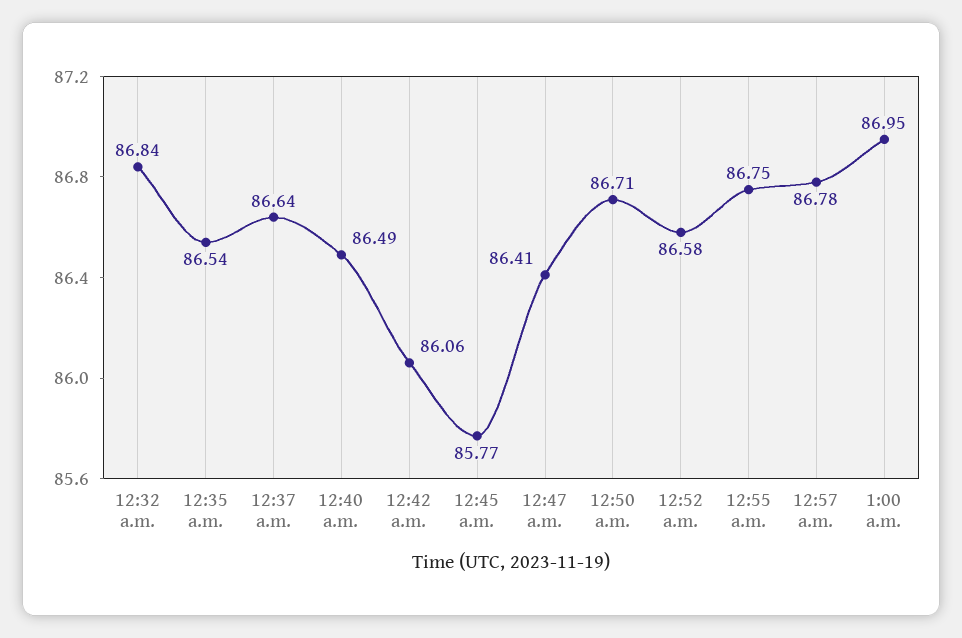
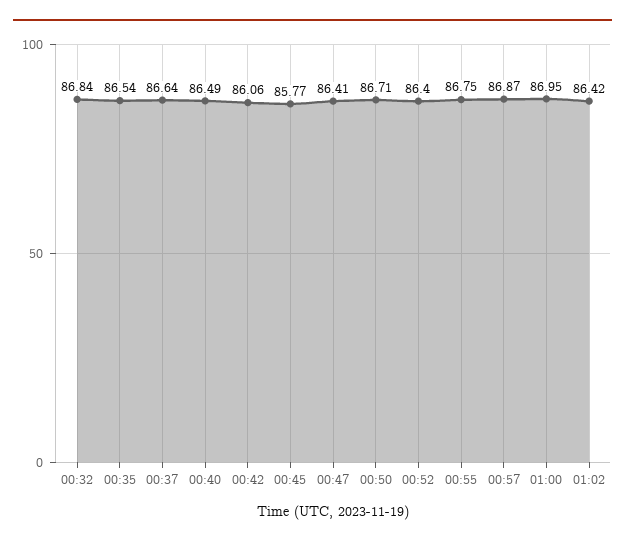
12:52 a.m.: 86.58 -> 86.4
12:57 a.m.: 86.78 -> 86.87
01:02: none -> 86.42

